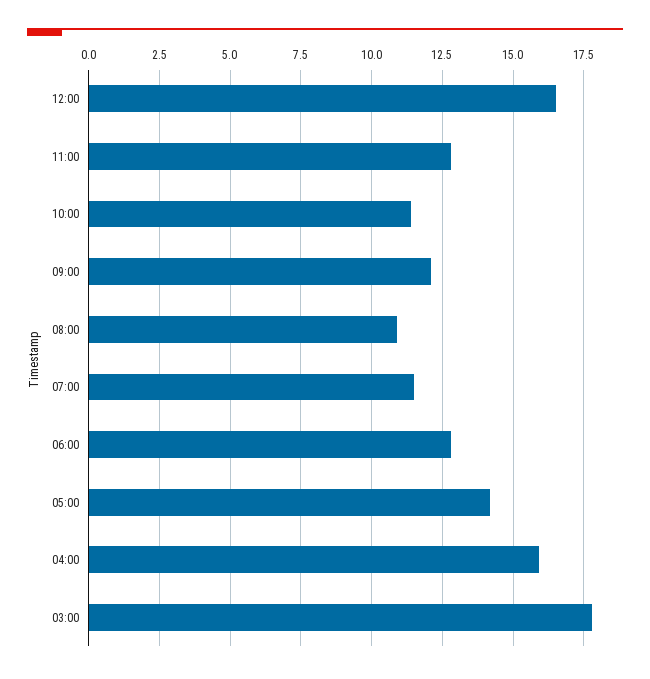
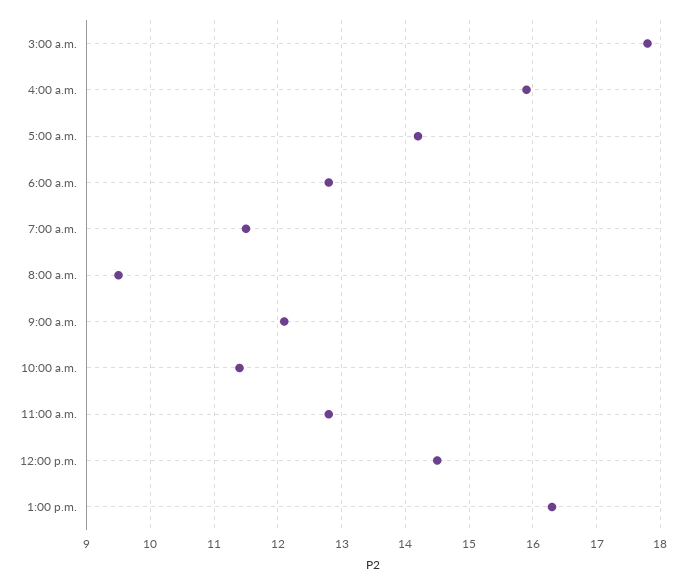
12:00: 16.5 -> 14.5
08:00: 11 -> 9.5
1:00 p.m.: none -> 16.3

